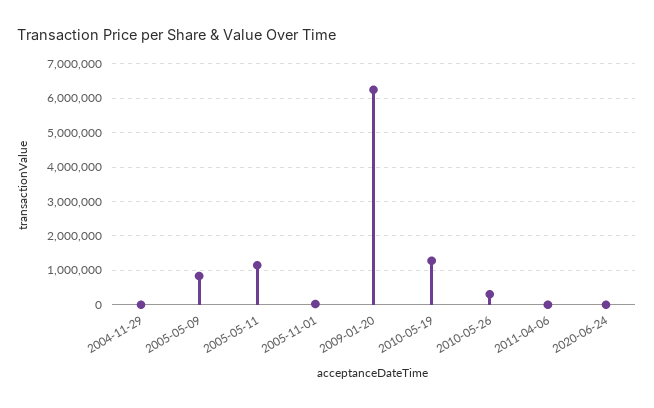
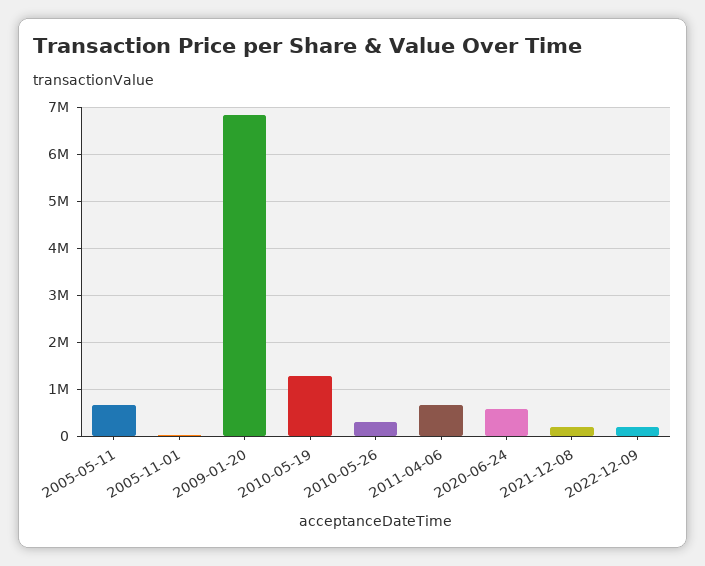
2004-11-29: 0 -> none
2005-05-09: 800000 -> none
2005-05-11: 1200000 -> 600000
2009-01-20: 6200000 -> 6800000
2011-04-06: 0 -> 600000
2020-06-24: 0 -> 600000
2021-12-08: none -> 200000
2022-12-09: none -> 200000

